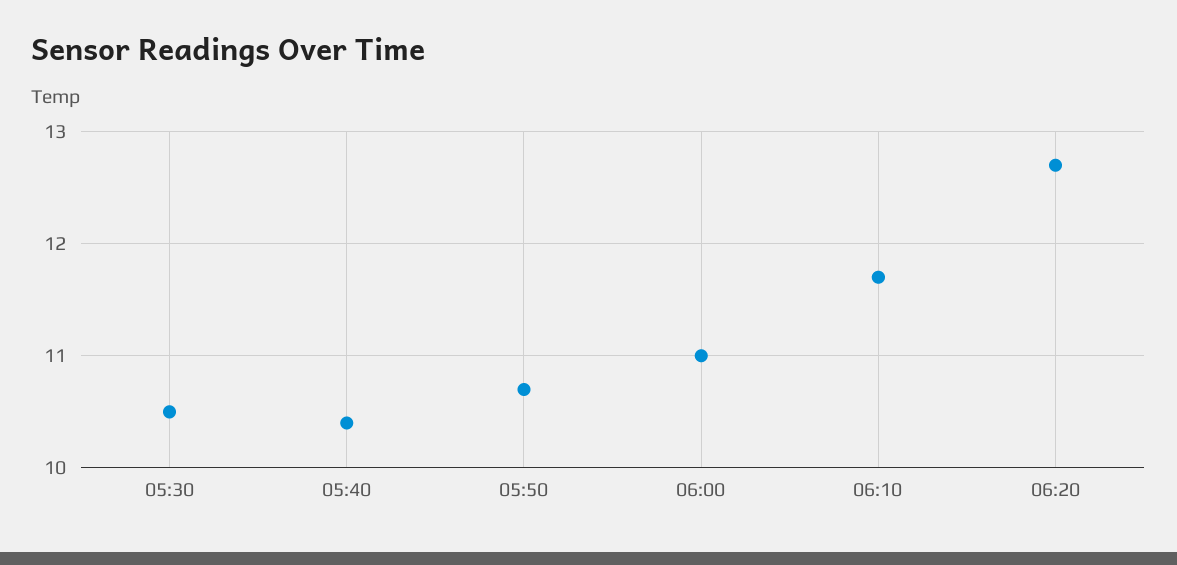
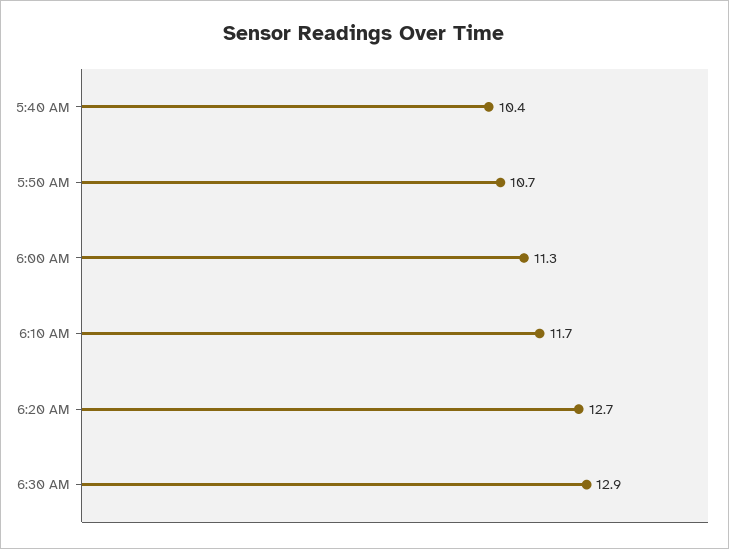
05:30: 10.5 -> none
06:00: 11 -> 11.3
6:30 AM: none -> 12.9

